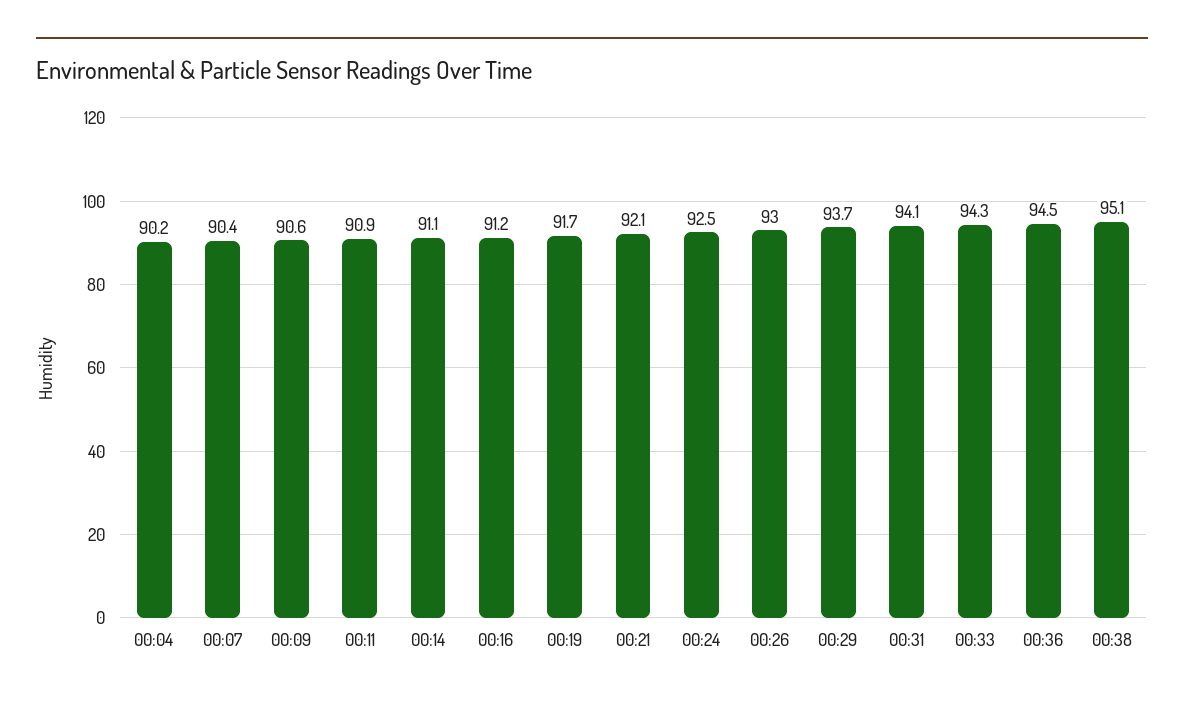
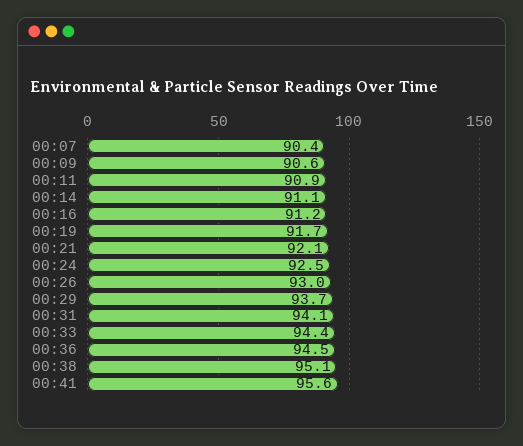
00:04: 90.2 -> none
00:33: 94.3 -> 94.4
00:41: none -> 95.6

